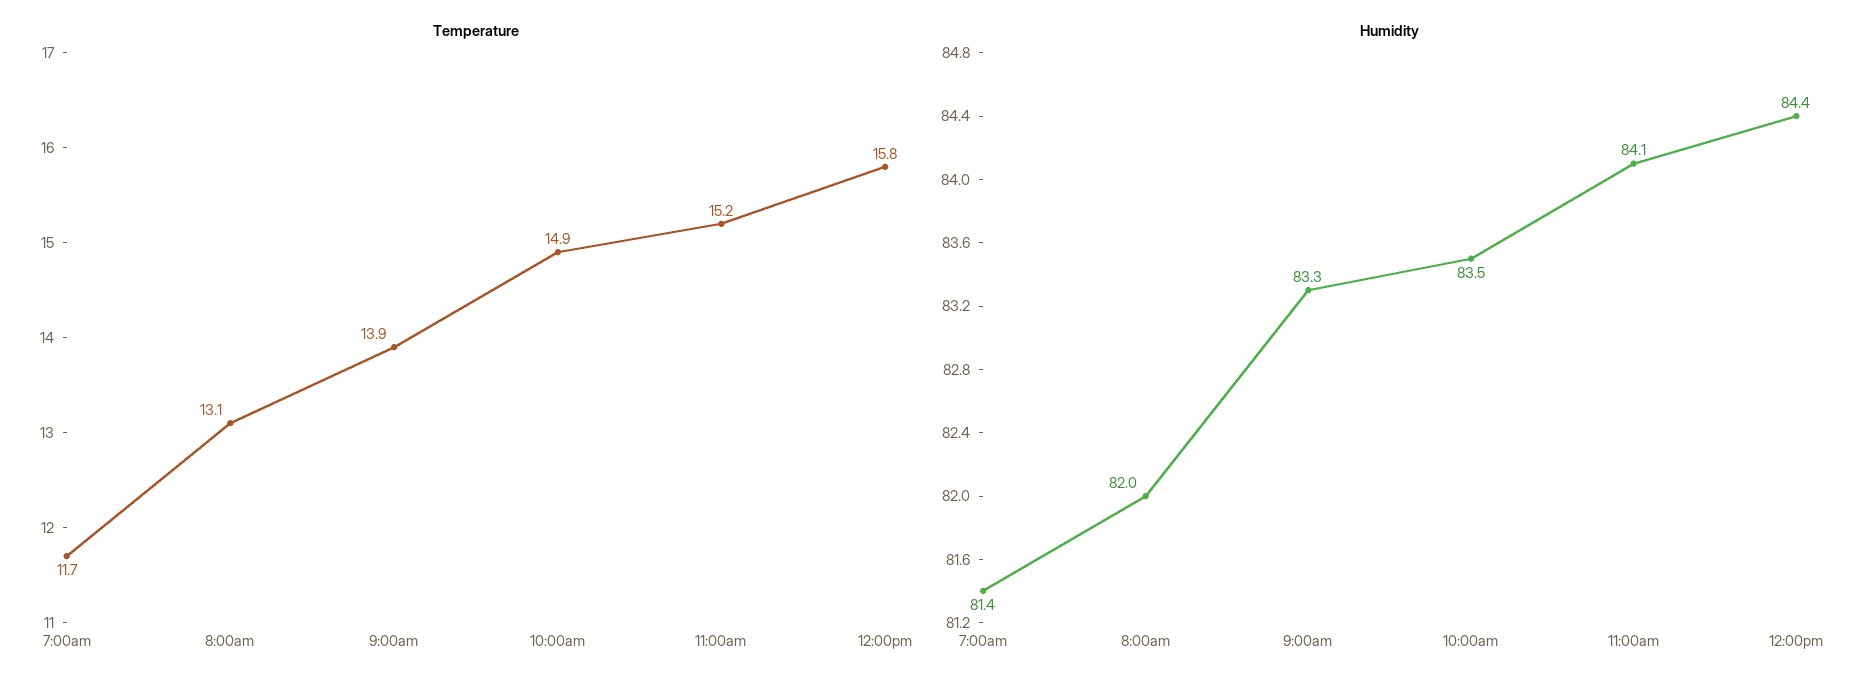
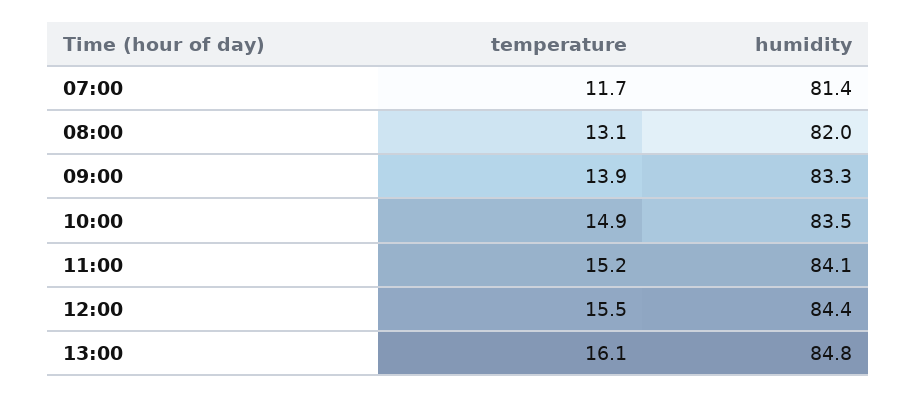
Temperature, 12:00pm: 15.8 -> 15.5
Temperature, 13:00: none -> 16.1
Humidity, 13:00: none -> 84.8

